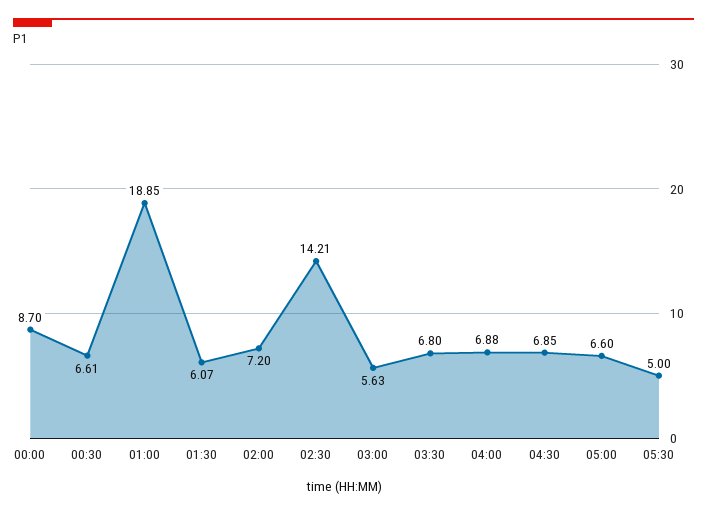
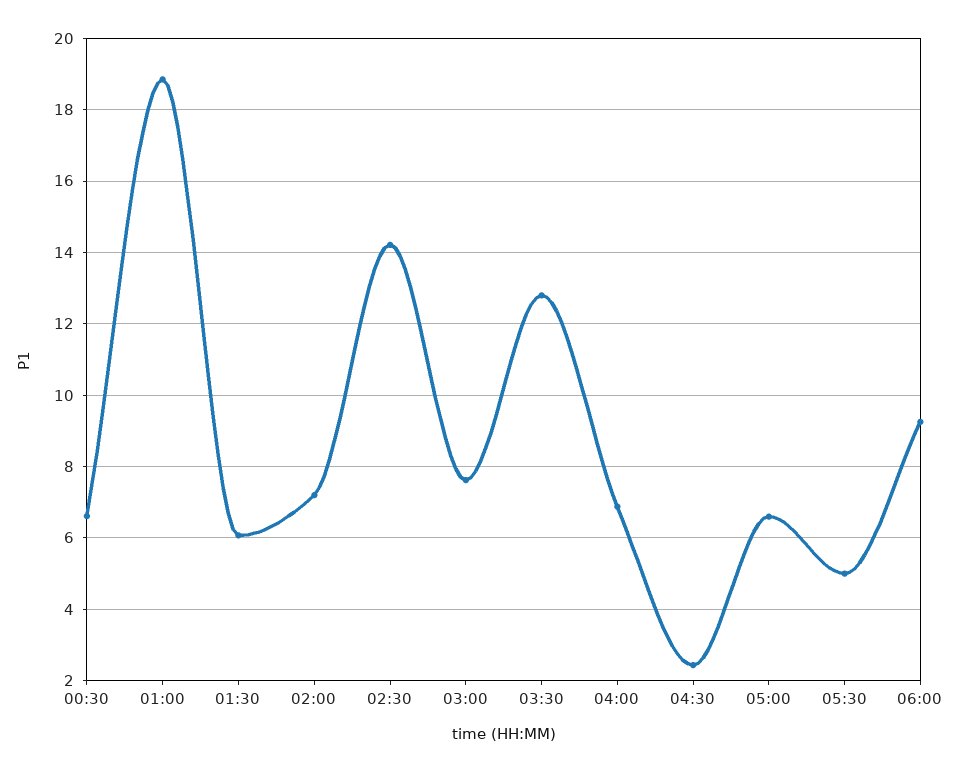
00:00: 8.7 -> none
03:00: 5.63 -> 7.6
03:30: 6.8 -> 12.8
04:30: 6.85 -> 2.4
06:00: none -> 9.2

